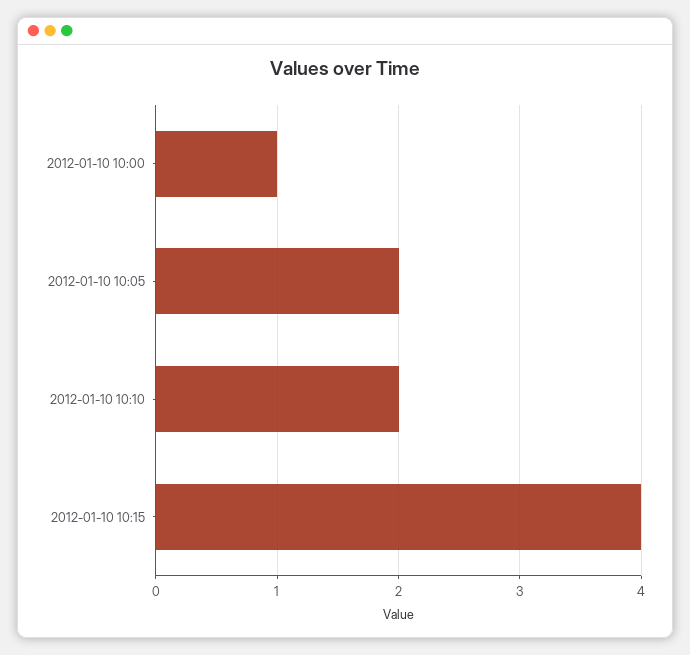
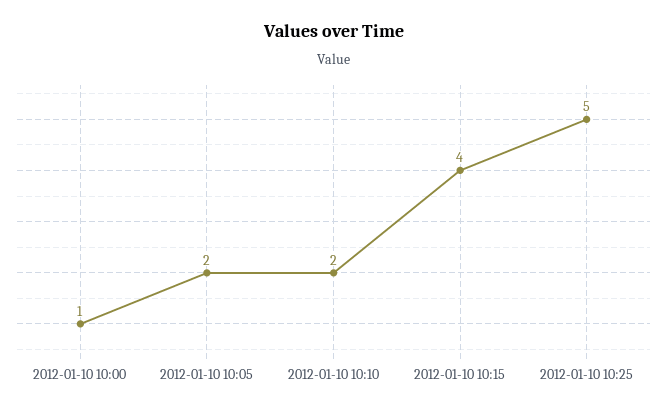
2012-01-10 10:25: none -> 5

